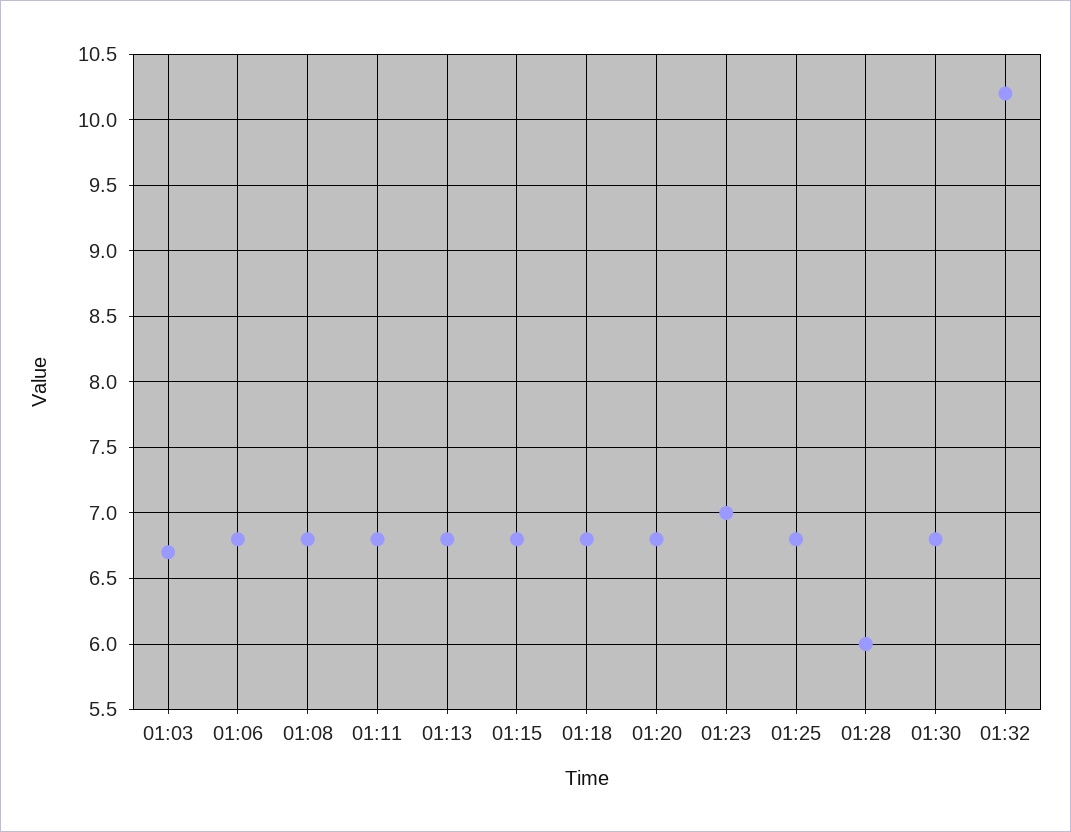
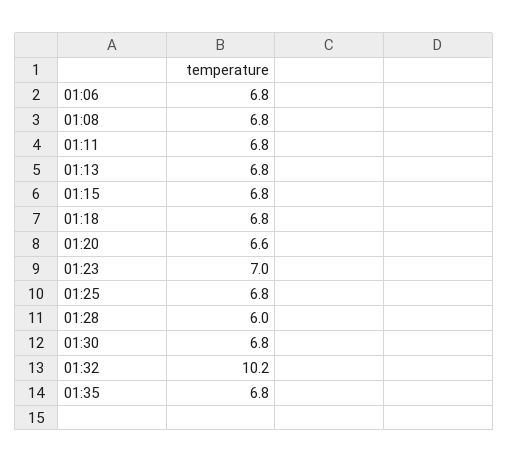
01:03: 6.7 -> none
01:20: 6.8 -> 6.6
01:35: none -> 6.8

